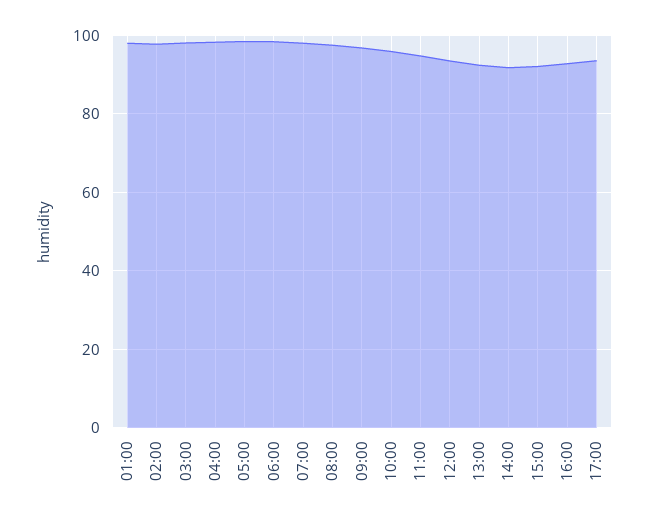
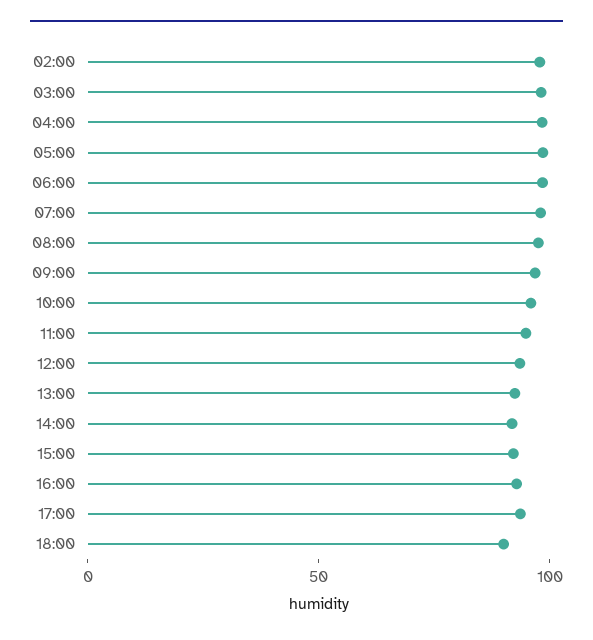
01:00: 98 -> none
18:00: none -> 90

